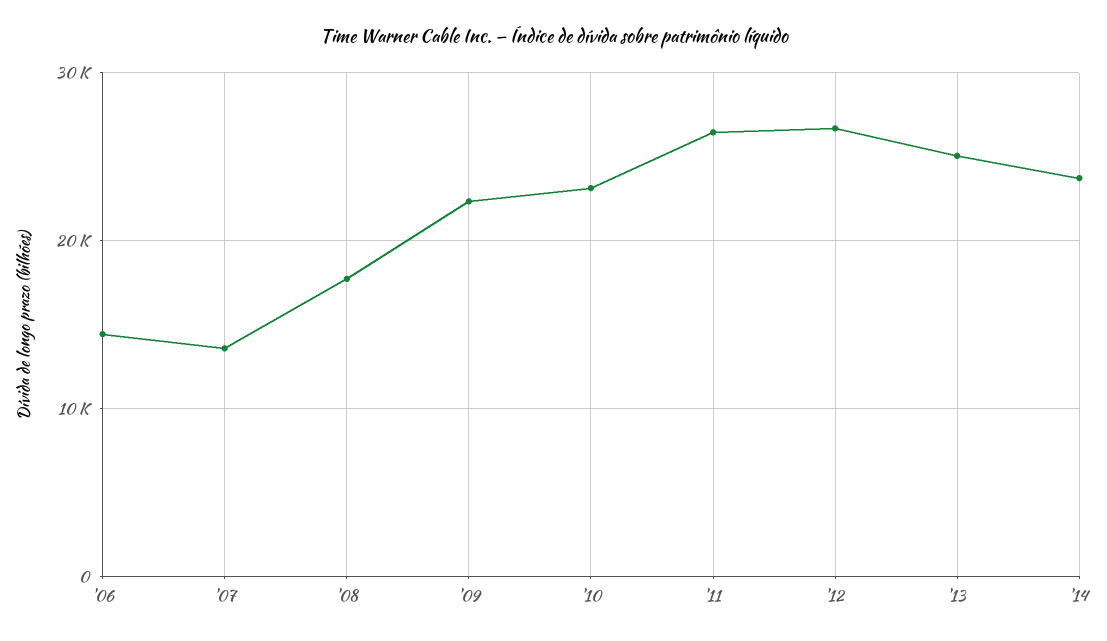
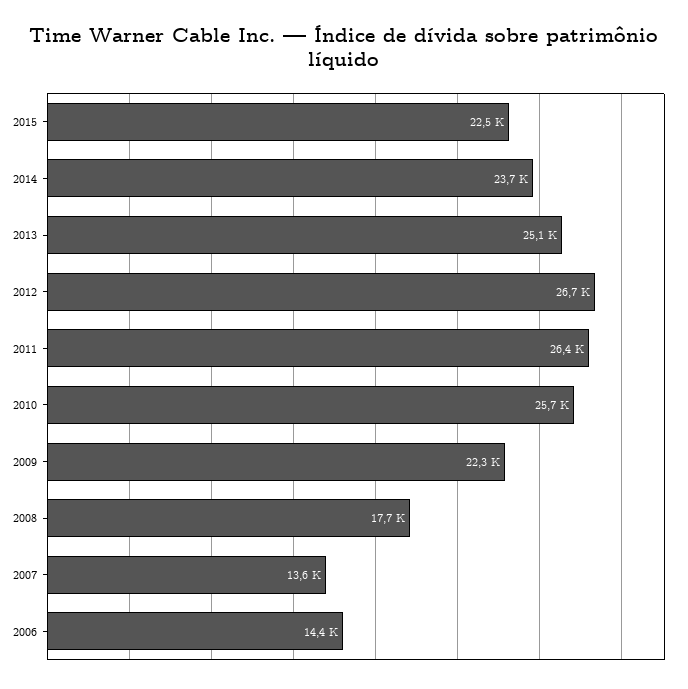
'10: 23000 -> 25700
2015: none -> 22500

